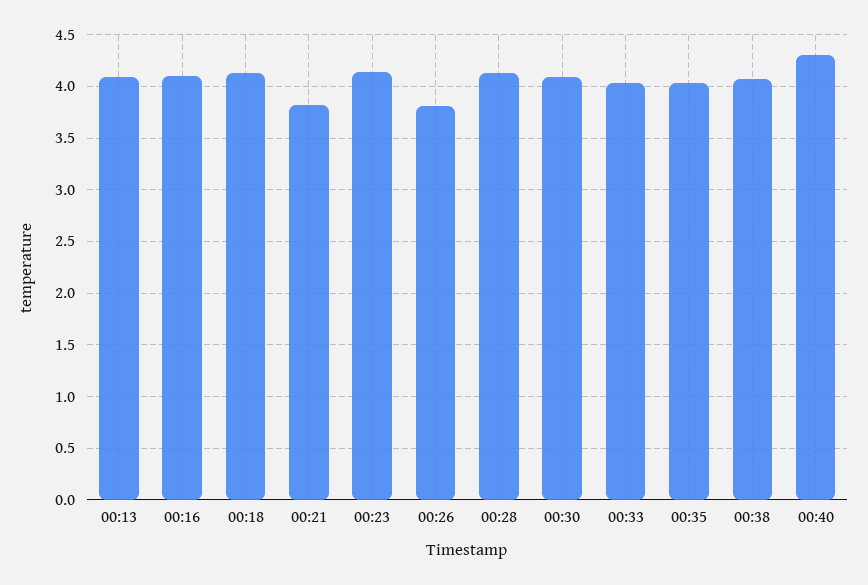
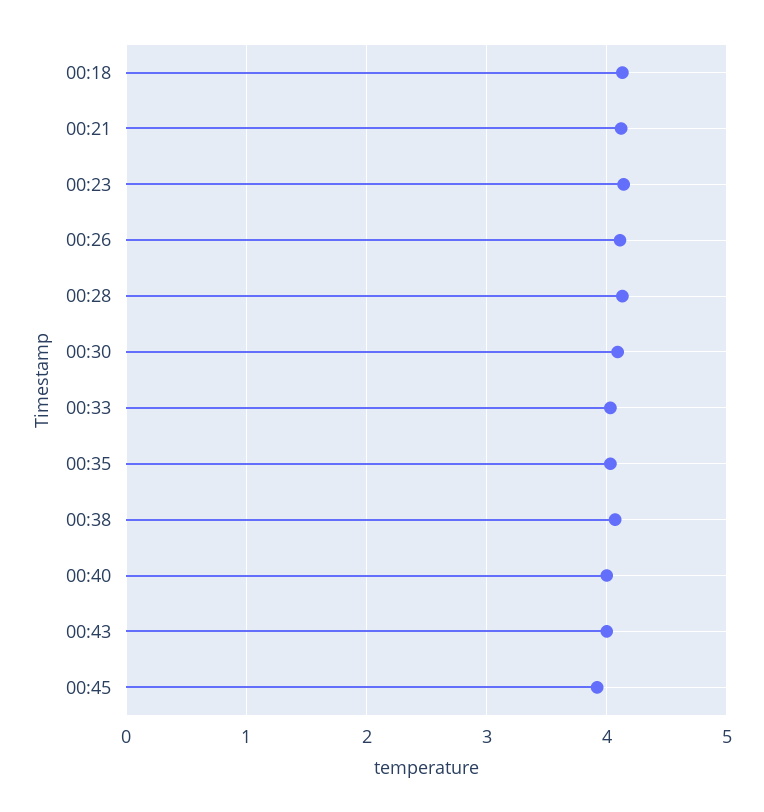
00:13: 4.1 -> none
00:16: 4.1 -> none
00:21: 3.8 -> 4.1
00:26: 3.8 -> 4.1
00:40: 4.3 -> 4
00:43: none -> 4
00:45: none -> 3.9

